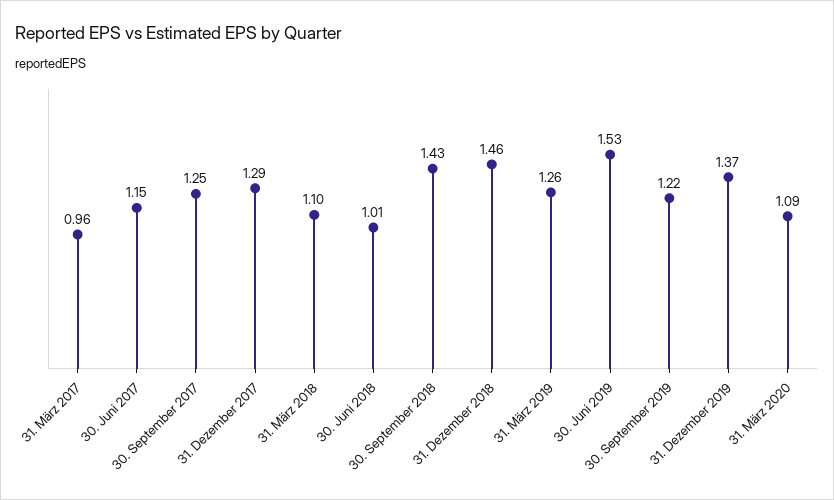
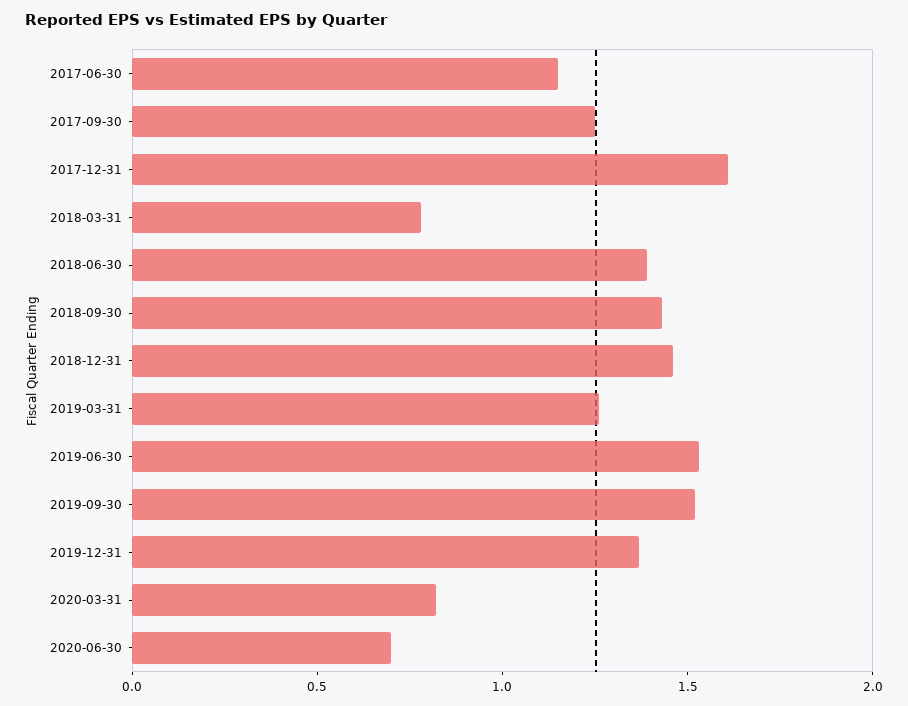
31. März 2017: 0.96 -> none
31. Dezember 2017: 1.29 -> 1.6
31. März 2018: 1.1 -> 0.8
30. Juni 2018: 1.01 -> 1.4
30. September 2019: 1.22 -> 1.5
31. März 2020: 1.09 -> 0.8
2020-06-30: none -> 0.7

